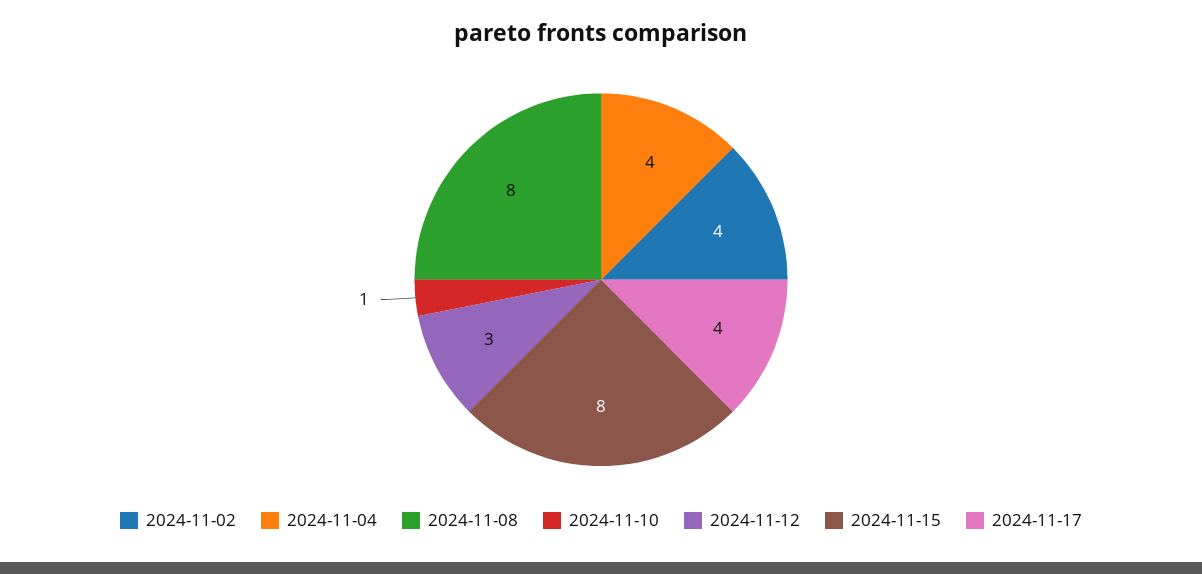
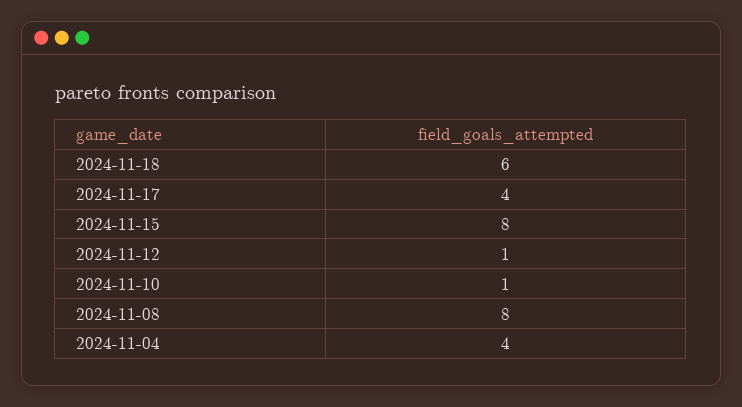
2024-11-02: 4 -> none
2024-11-12: 3 -> 1
2024-11-18: none -> 6

